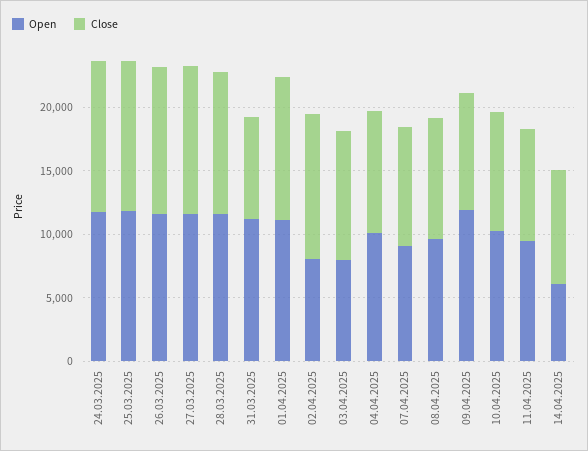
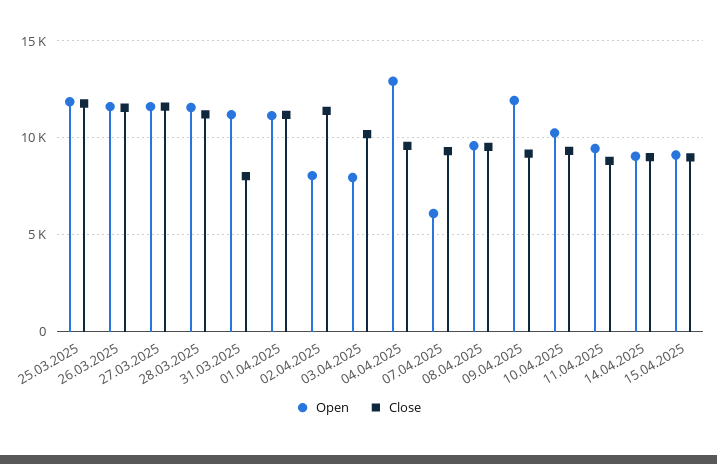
Open, 24.03.2025: 12000 -> none
Close, 24.03.2025: 12000 -> none
Open, 04.04.2025: 10000 -> 13000
Open, 07.04.2025: 9000 -> 6000
Open, 14.04.2025: 6000 -> 9000
Open, 15.04.2025: none -> 9000
Close, 15.04.2025: none -> 9000

